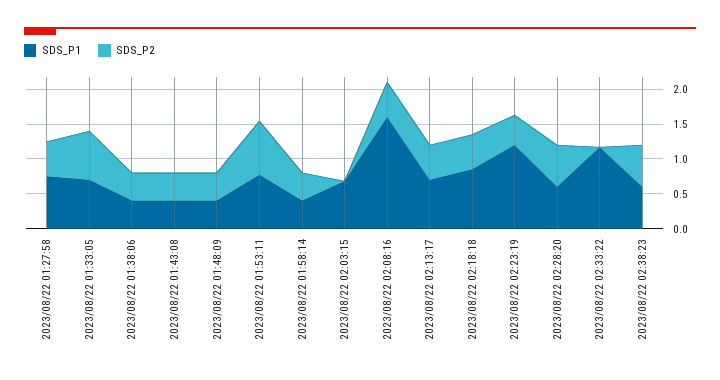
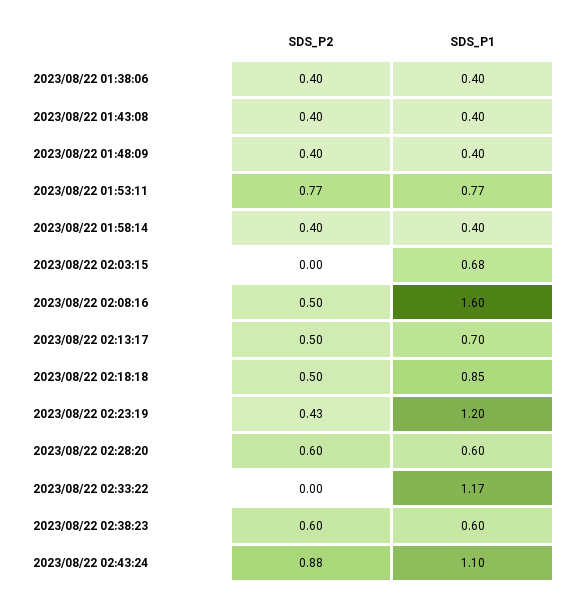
SDS_P1, 2023/08/22 01:27:58: 0.75 -> none
SDS_P2, 2023/08/22 01:27:58: 0.5 -> none
SDS_P1, 2023/08/22 01:33:05: 0.75 -> none
SDS_P2, 2023/08/22 01:33:05: 0.75 -> none
SDS_P2, 2023/08/22 02:43:24: none -> 0.88
SDS_P1, 2023/08/22 02:43:24: none -> 1.1

